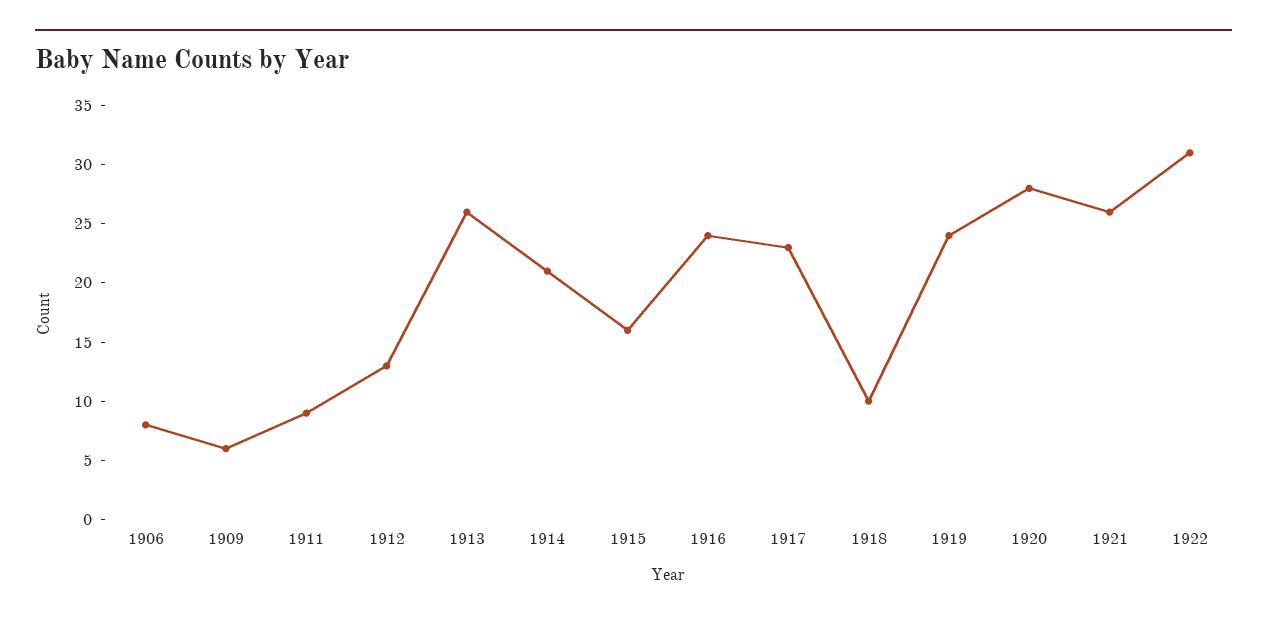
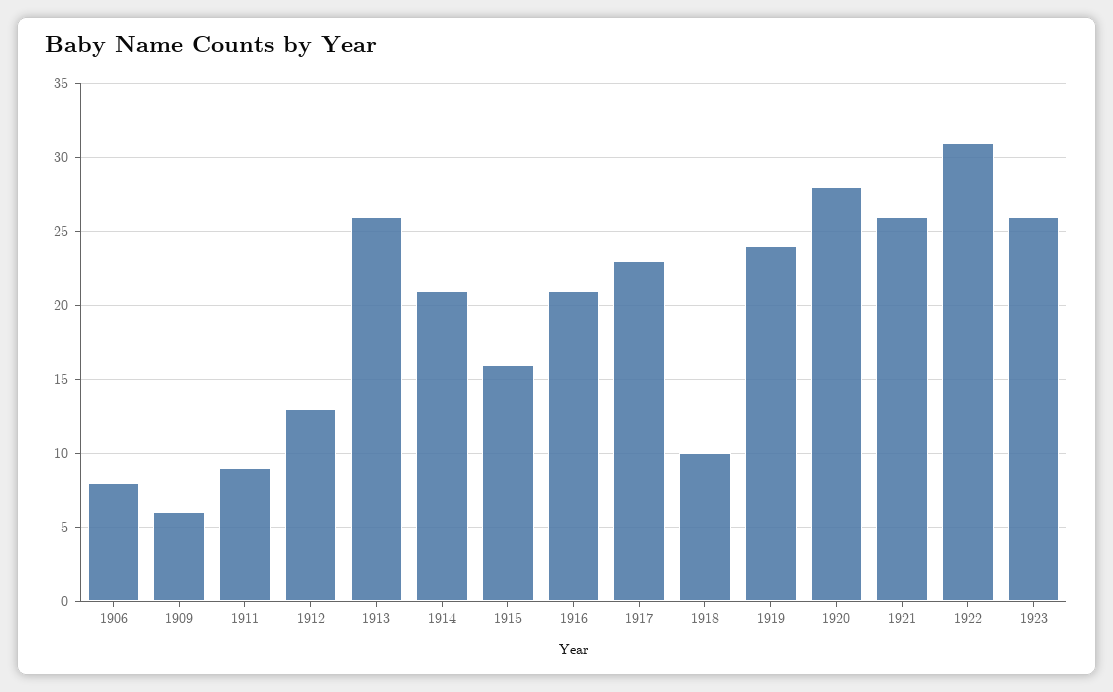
1916: 24 -> 21
1923: none -> 26

